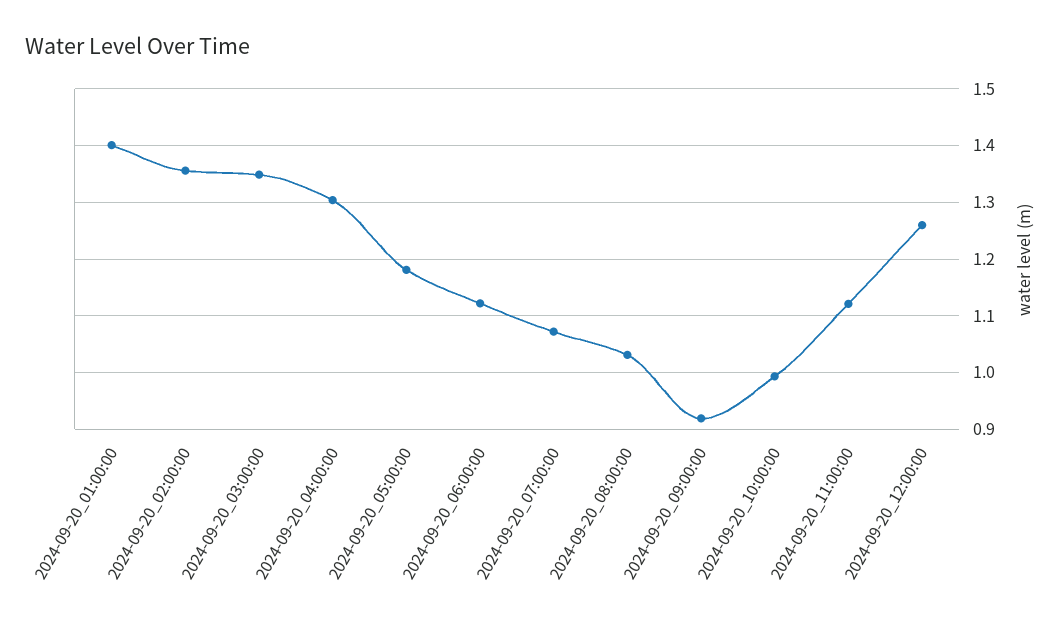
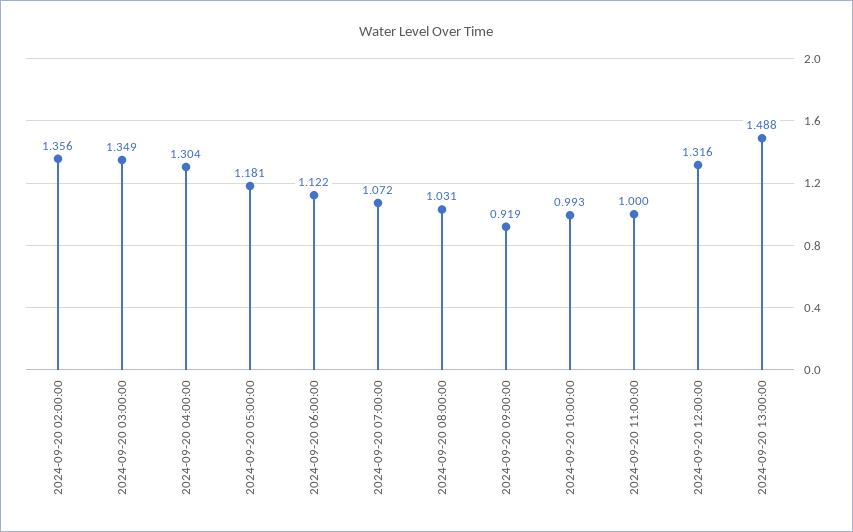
2024-09-20_01:00:00: 1.4 -> none
2024-09-20_11:00:00: 1.12 -> 1
2024-09-20_12:00:00: 1.26 -> 1.316
2024-09-20 13:00:00: none -> 1.488

